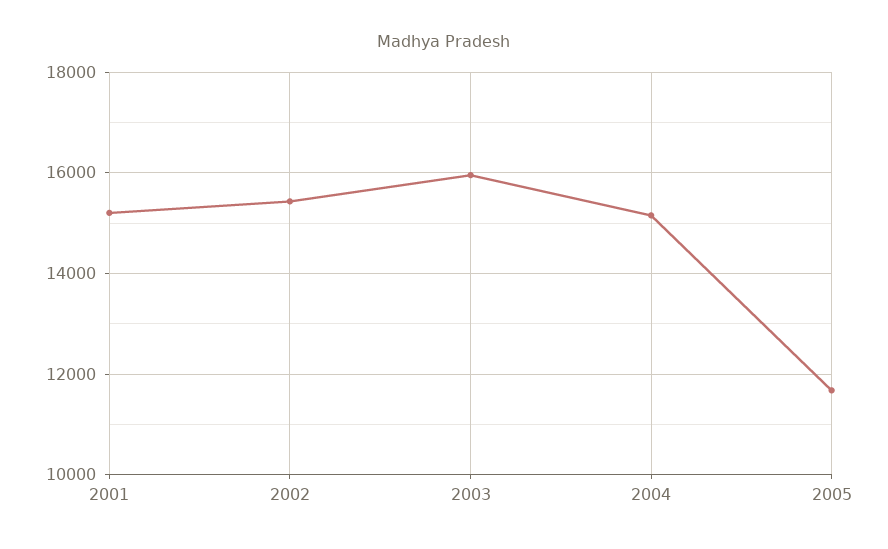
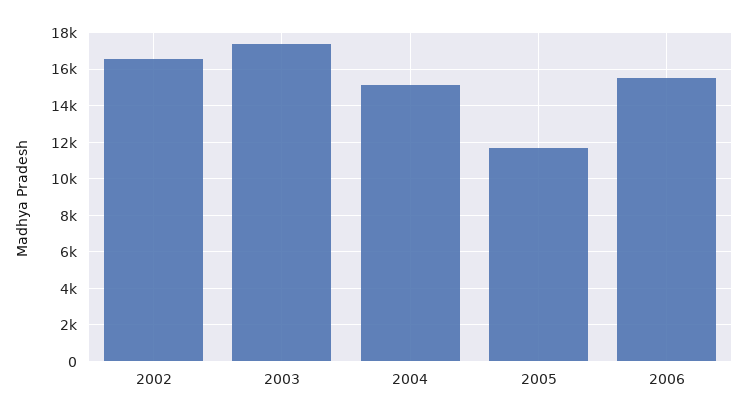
2001: 15200 -> none
2002: 15400 -> 16500
2003: 16000 -> 17500
2006: none -> 15500

